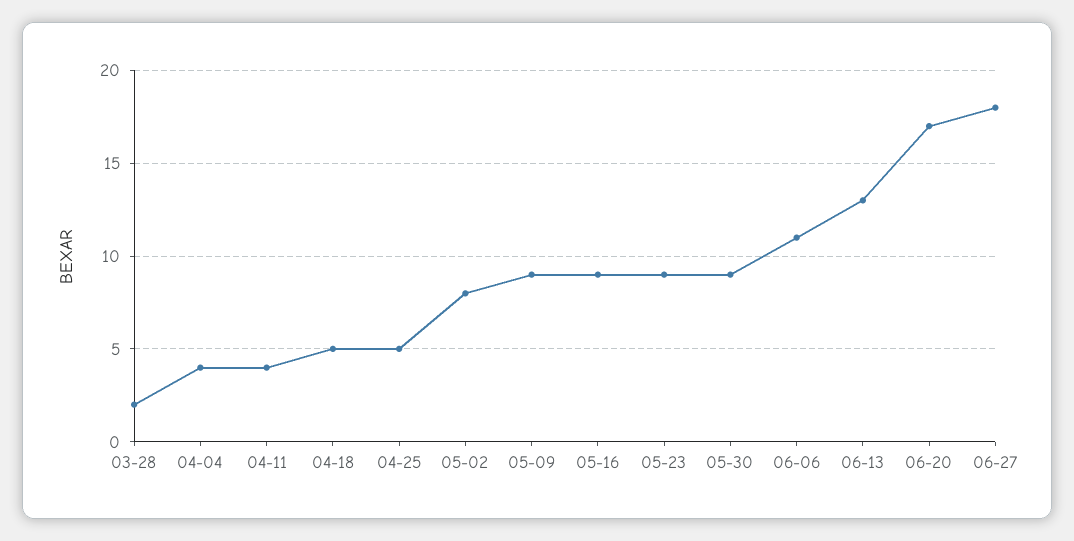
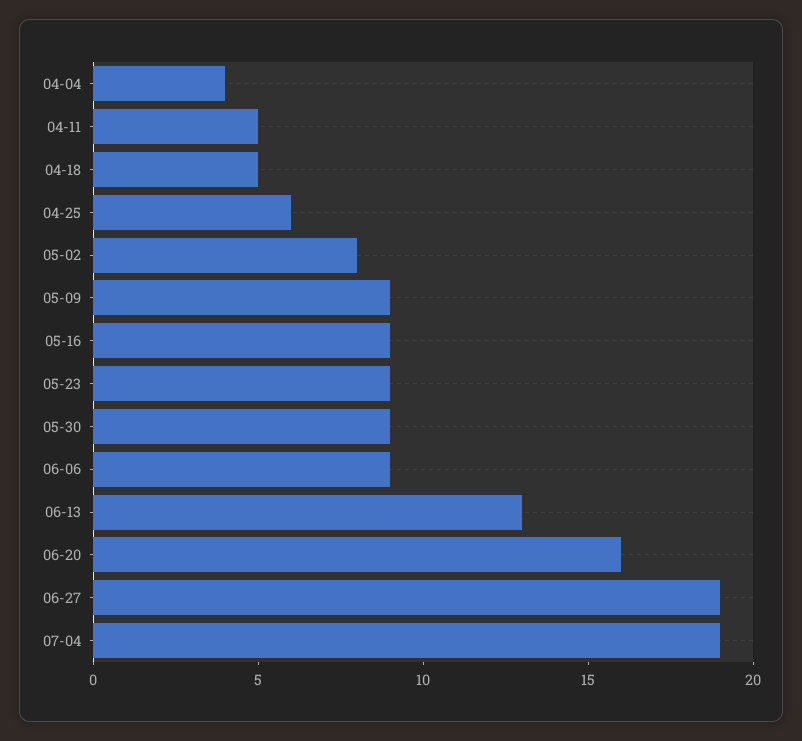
03-28: 2 -> none
04-11: 4 -> 5
04-25: 5 -> 6
06-06: 11 -> 9
06-20: 17 -> 16
06-27: 18 -> 19
07-04: none -> 19

